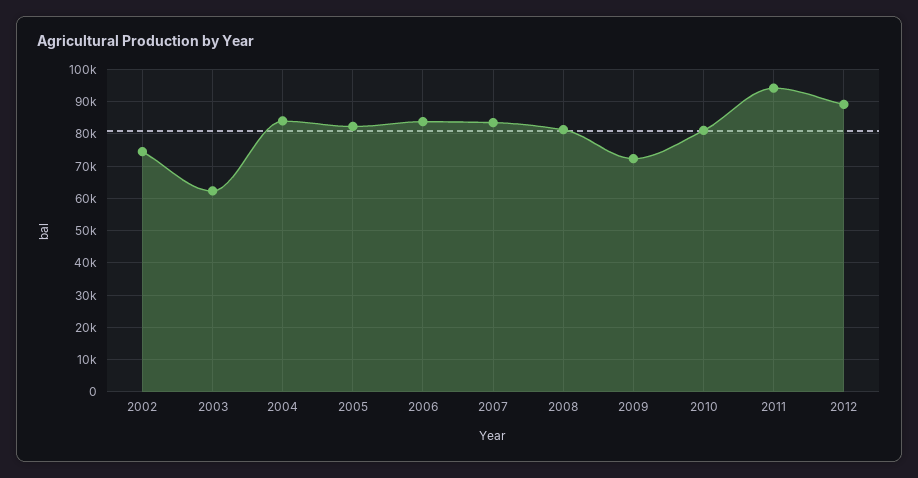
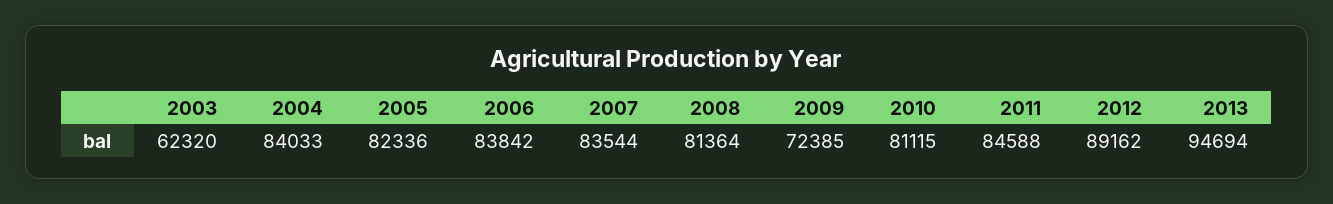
2002: 74000 -> none
2011: 94000 -> 84588
2013: none -> 94694

